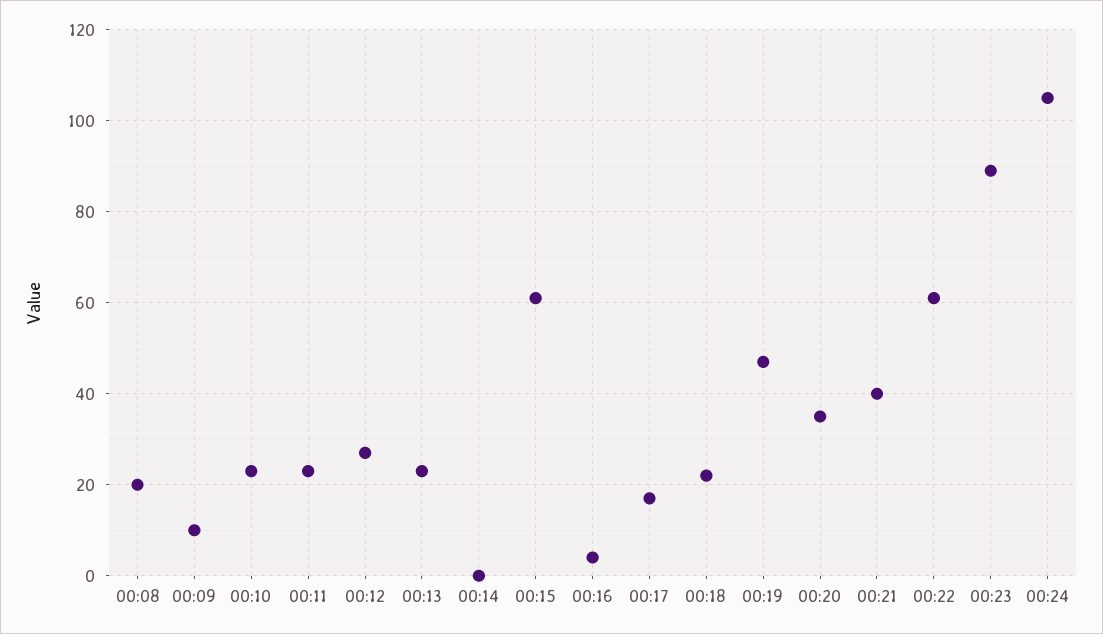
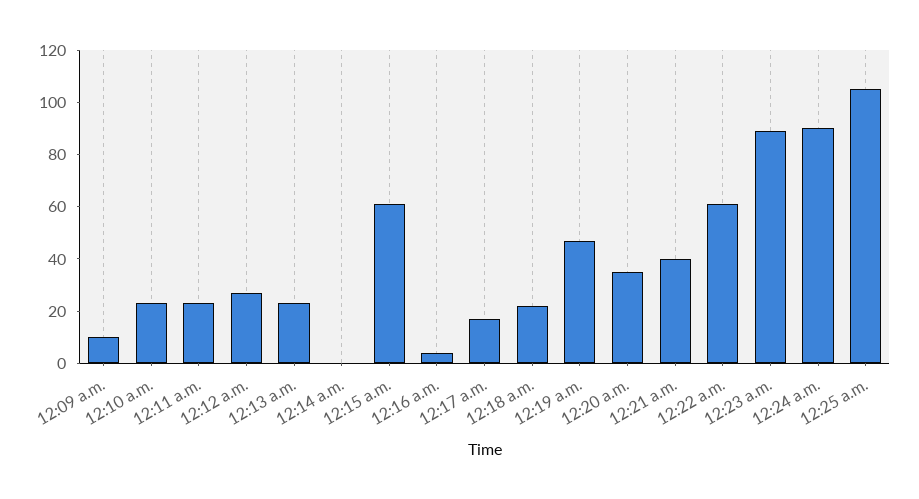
00:08: 20 -> none
00:24: 105 -> 90
12:25 a.m.: none -> 105

